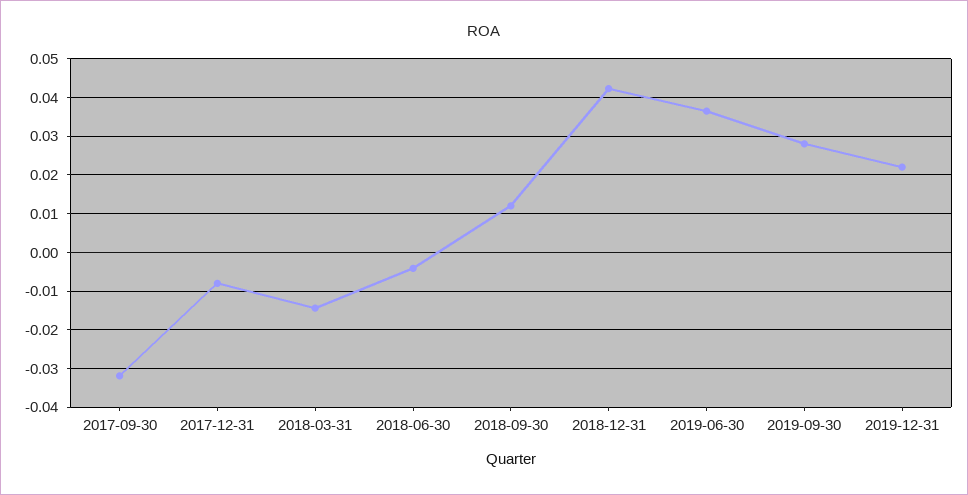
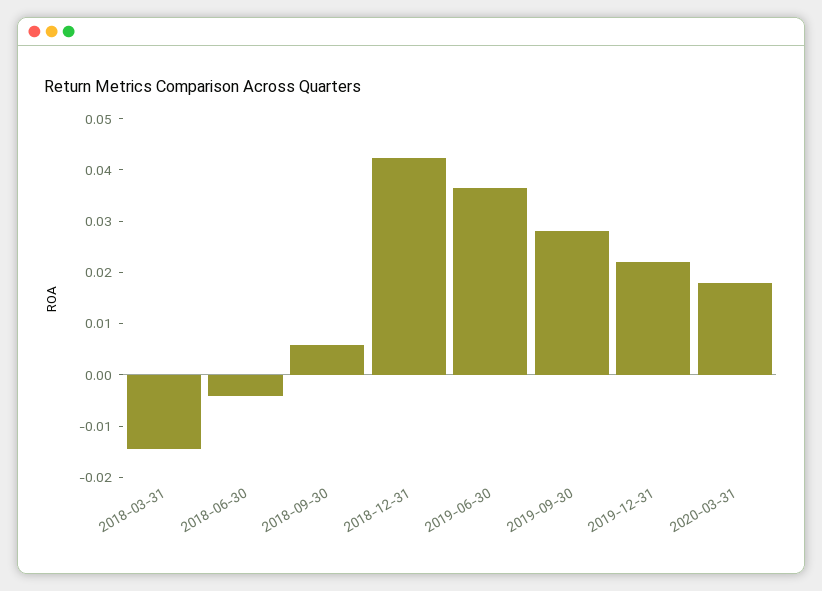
2017-09-30: -0.032 -> none
2017-12-31: -0.008 -> none
2018-09-30: 0.012 -> 0.006
2020-03-31: none -> 0.018

